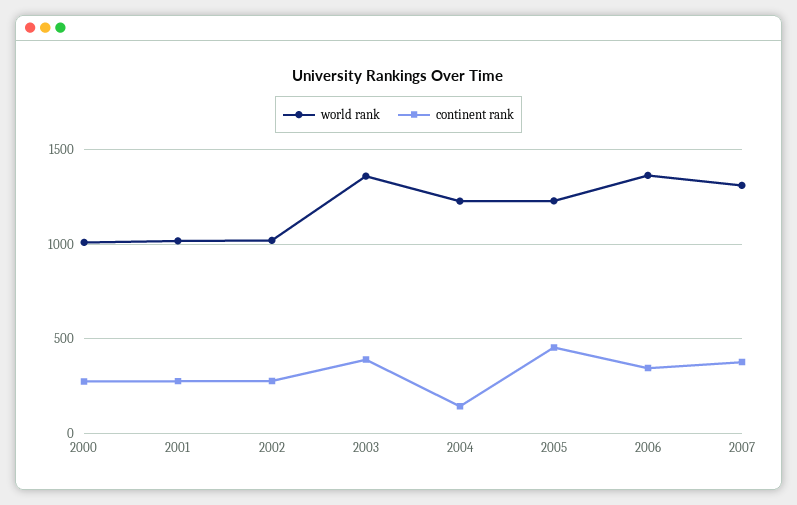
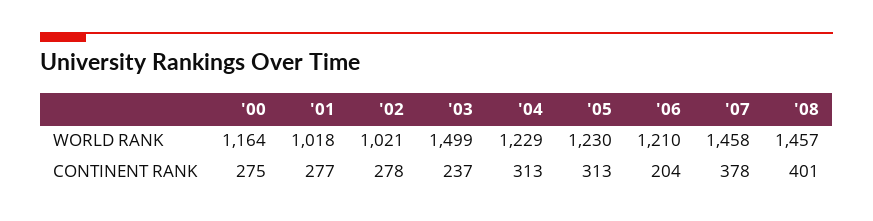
world rank, 2000: 1000 -> 1164
world rank, 2003: 1350 -> 1499
continent rank, 2003: 400 -> 237
continent rank, 2004: 150 -> 313
continent rank, 2005: 450 -> 313
world rank, 2006: 1350 -> 1210
continent rank, 2006: 350 -> 204
world rank, 2007: 1300 -> 1458
world rank, '08: none -> 1457
continent rank, '08: none -> 401

